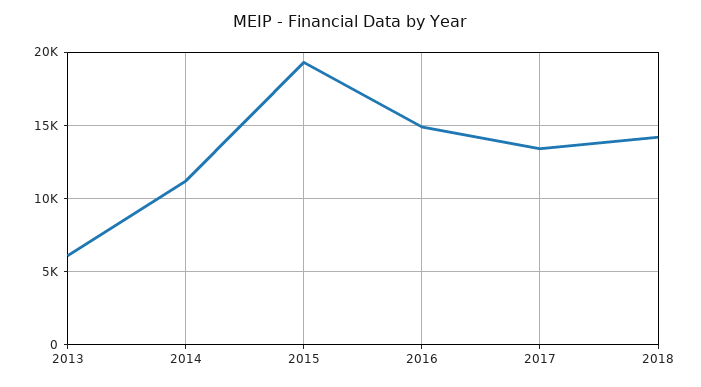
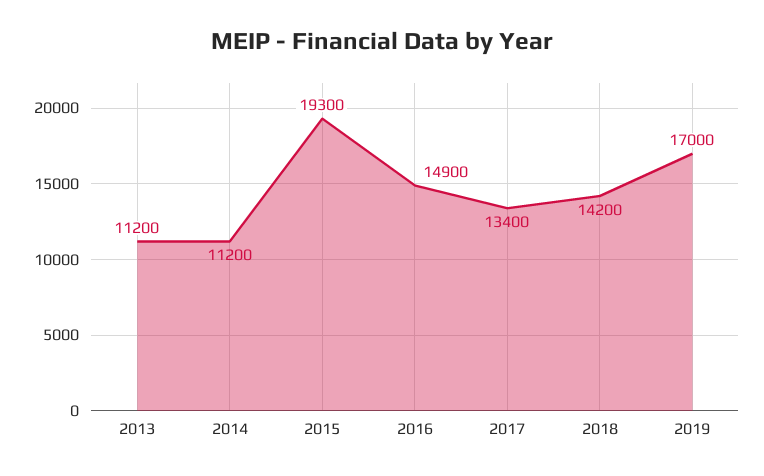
2013: 6000 -> 11200
2019: none -> 17000

